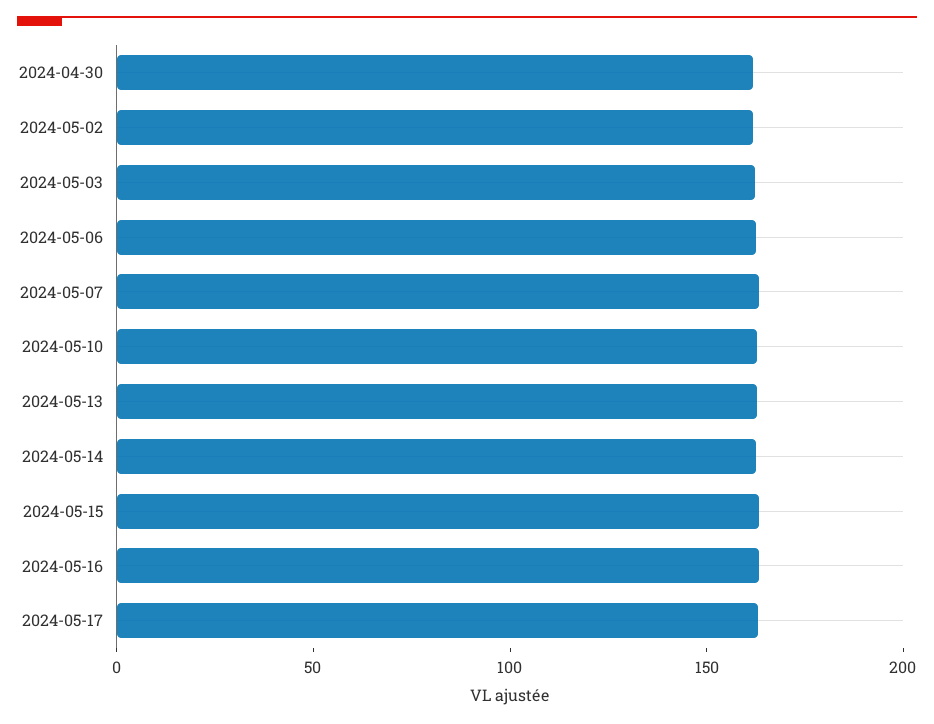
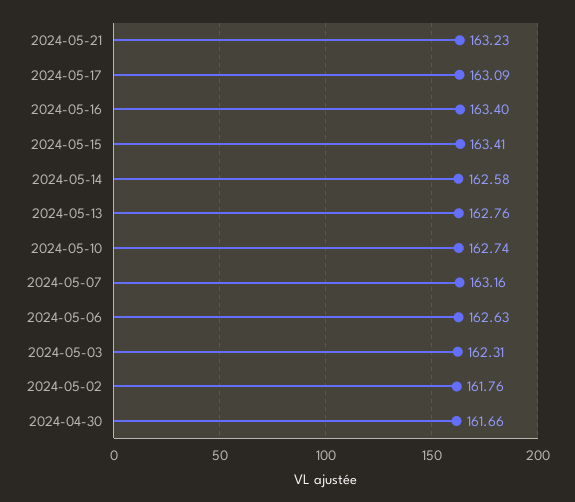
2024-05-21: none -> 163.23

